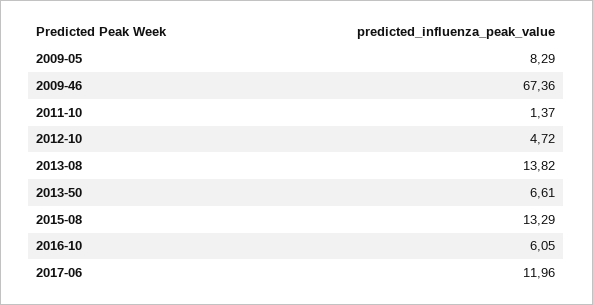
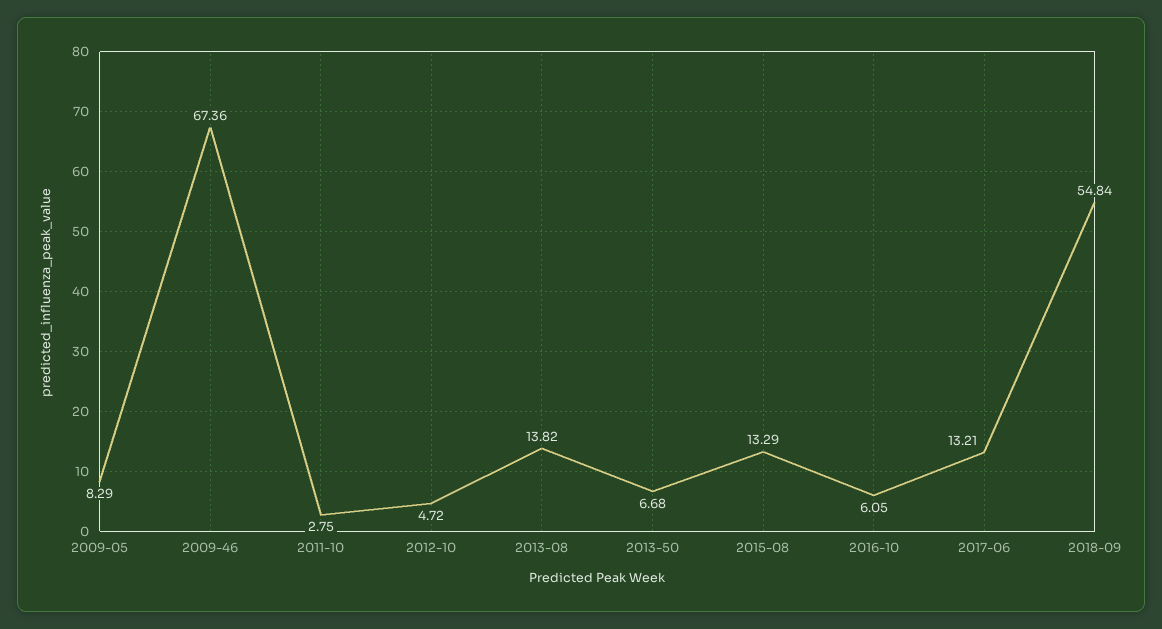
2011-10: 1.37 -> 2.75
2013-50: 6.61 -> 6.68
2017-06: 11.96 -> 13.21
2018-09: none -> 54.84

